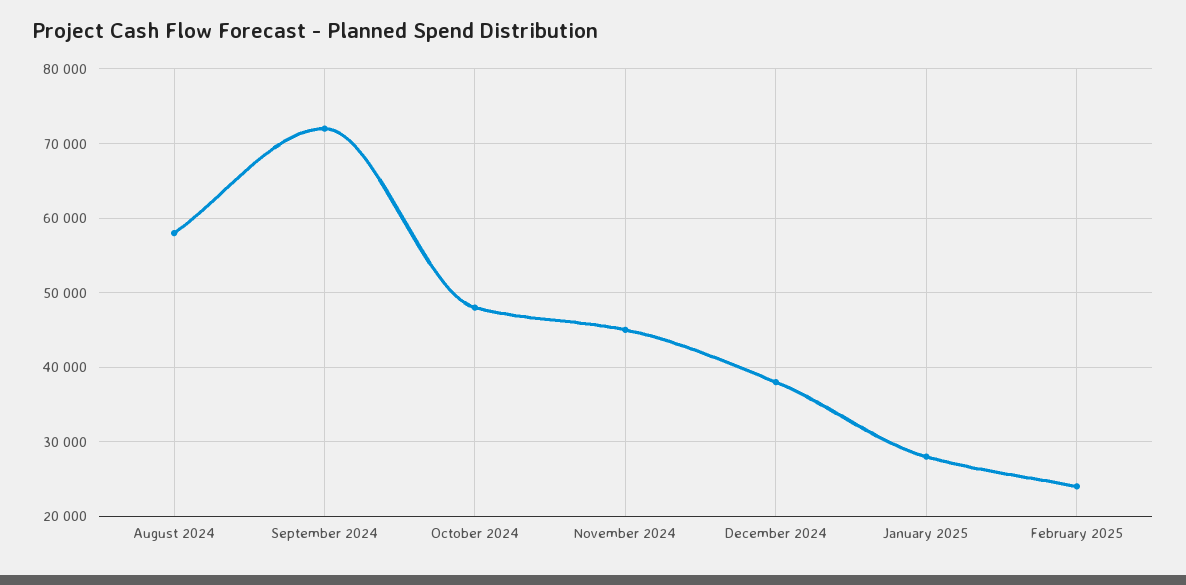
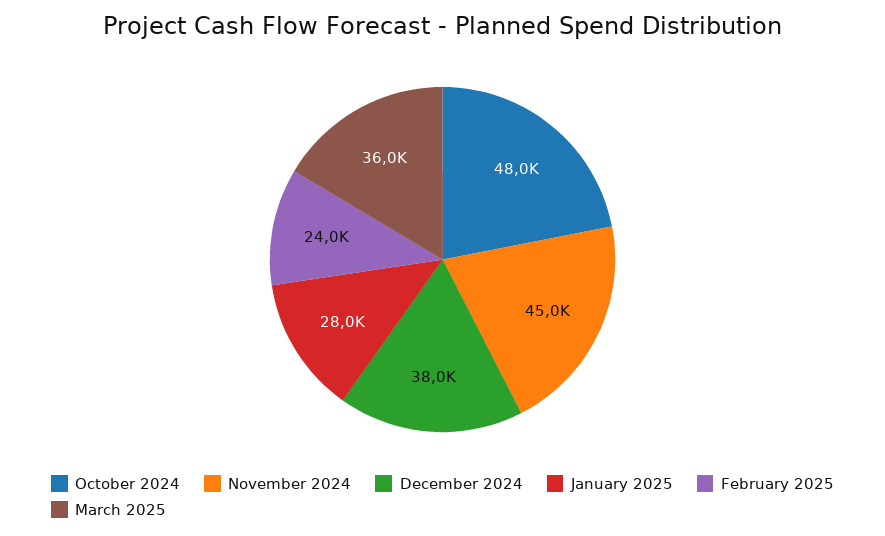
August 2024: 58000 -> none
September 2024: 72000 -> none
March 2025: none -> 36000

